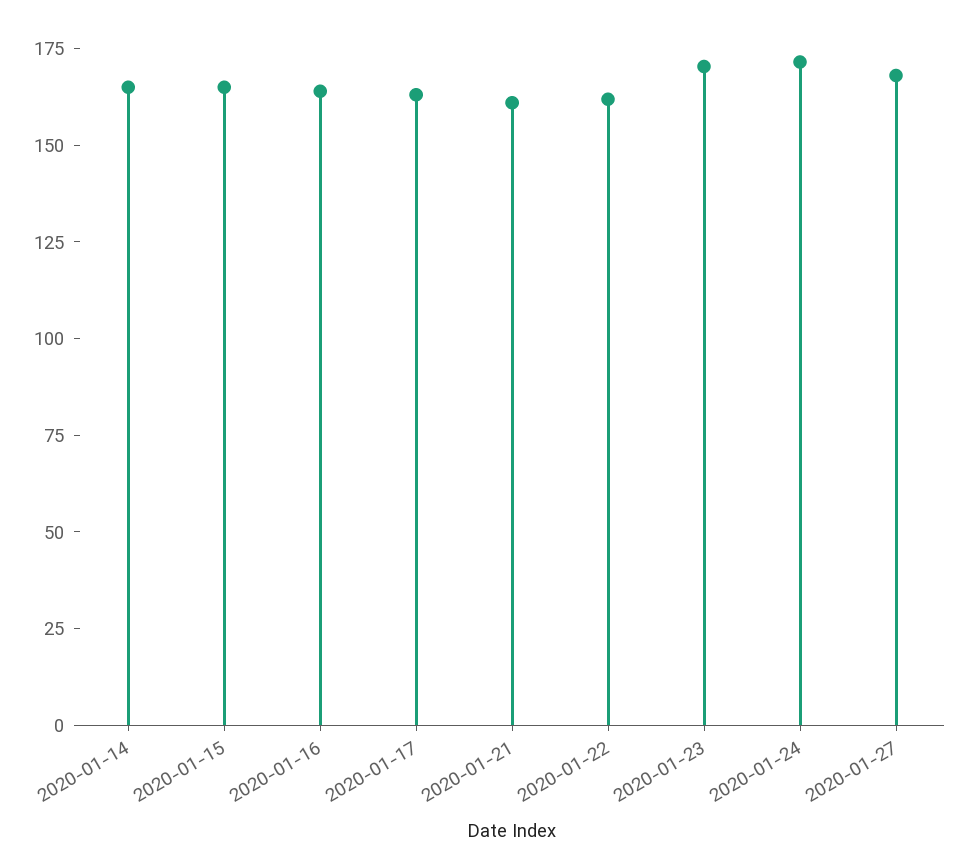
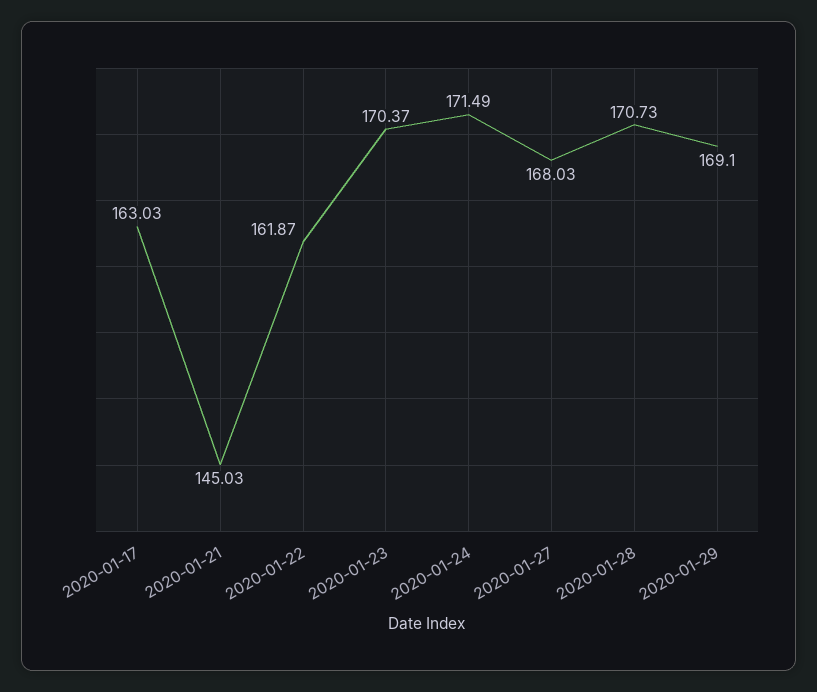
2020-01-14: 165 -> none
2020-01-15: 165 -> none
2020-01-16: 165 -> none
2020-01-21: 160 -> 145.03
2020-01-28: none -> 170.73
2020-01-29: none -> 169.1

